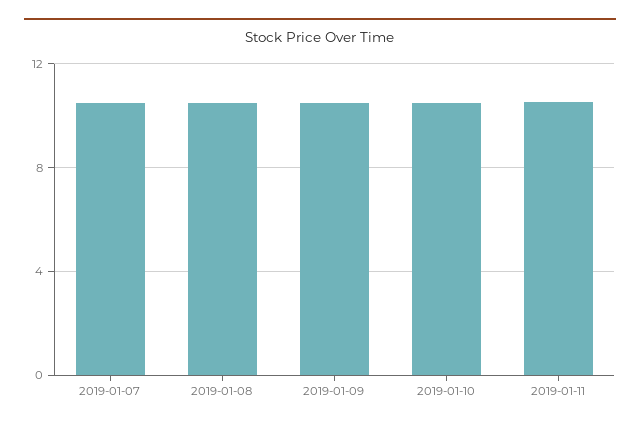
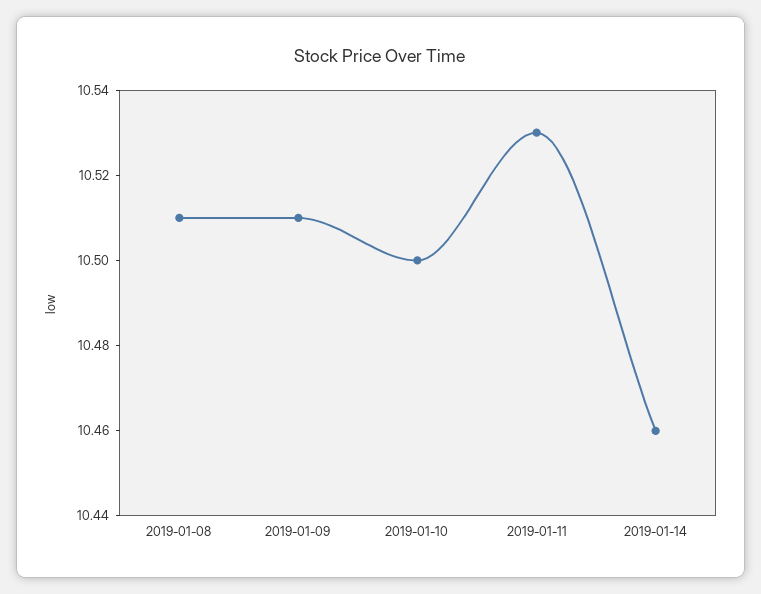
2019-01-07: 10.5 -> none
2019-01-14: none -> 10.46

